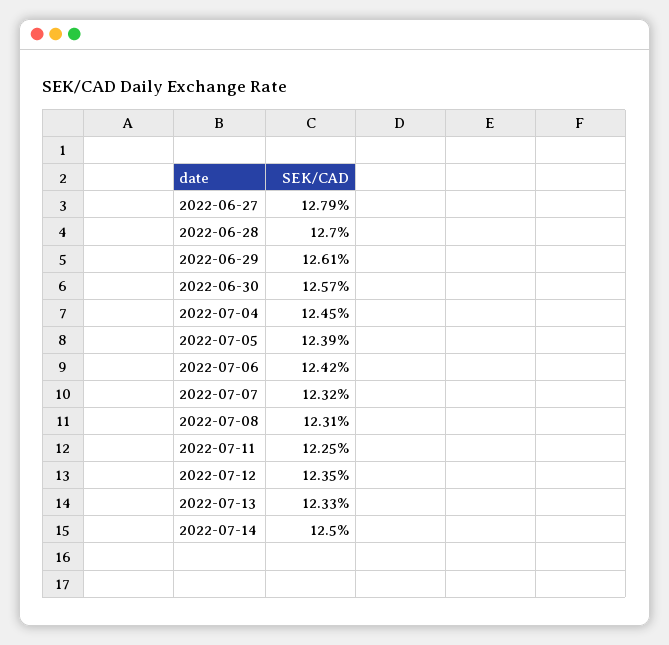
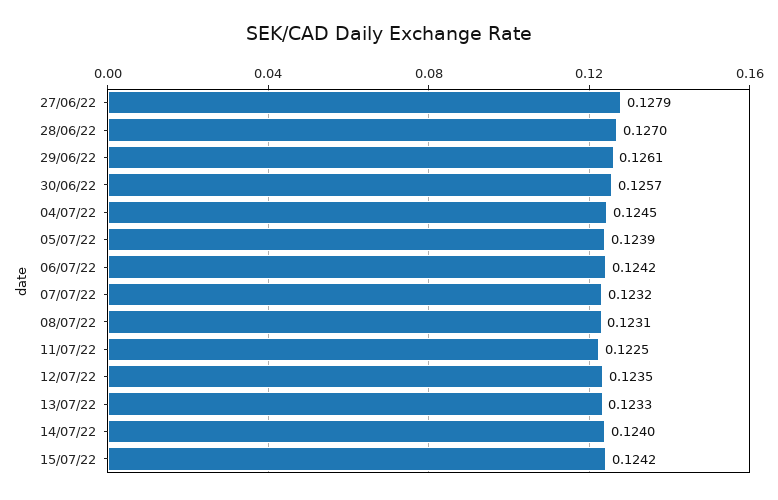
2022-07-14: 0.125 -> 0.124
15/07/22: none -> 0.1242

